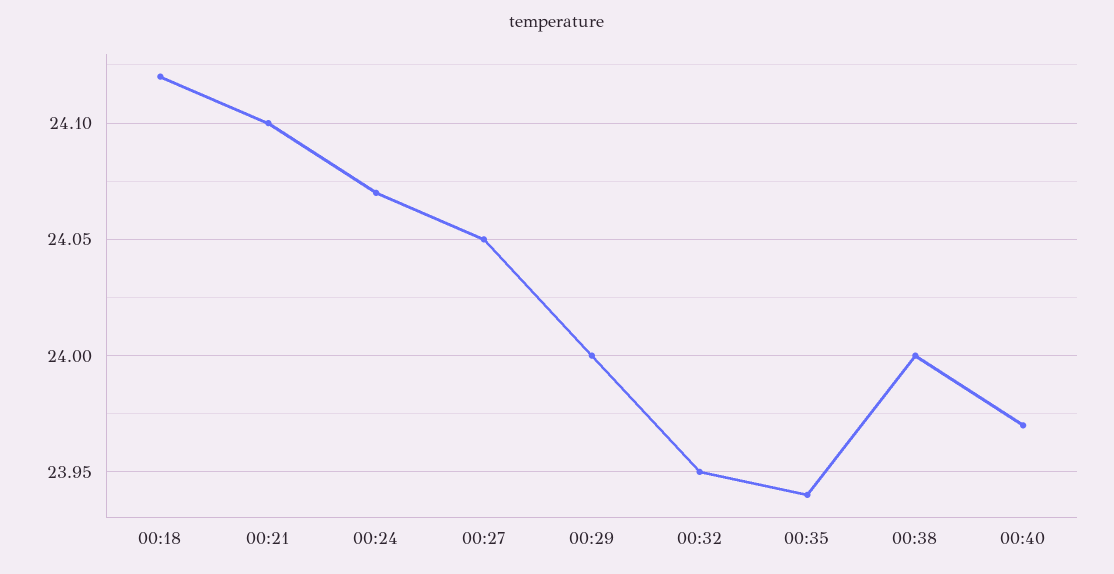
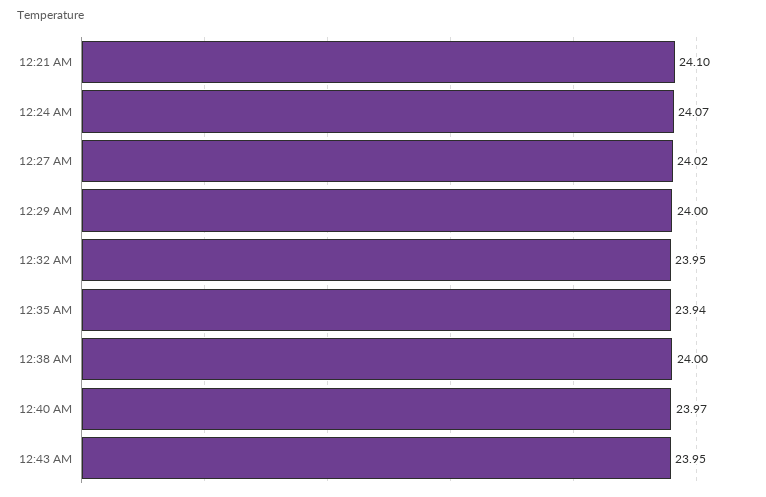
00:18: 24.12 -> none
00:27: 24.05 -> 24.02
12:43 AM: none -> 23.95

